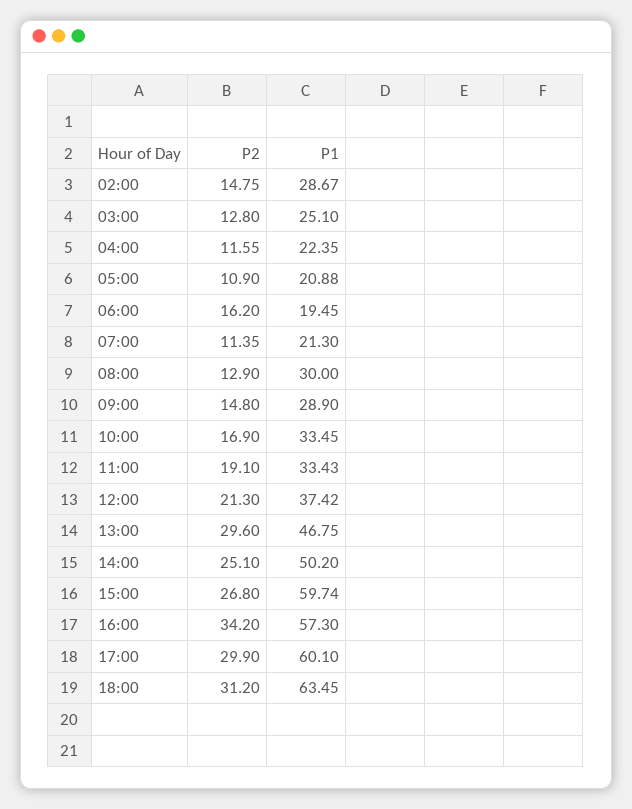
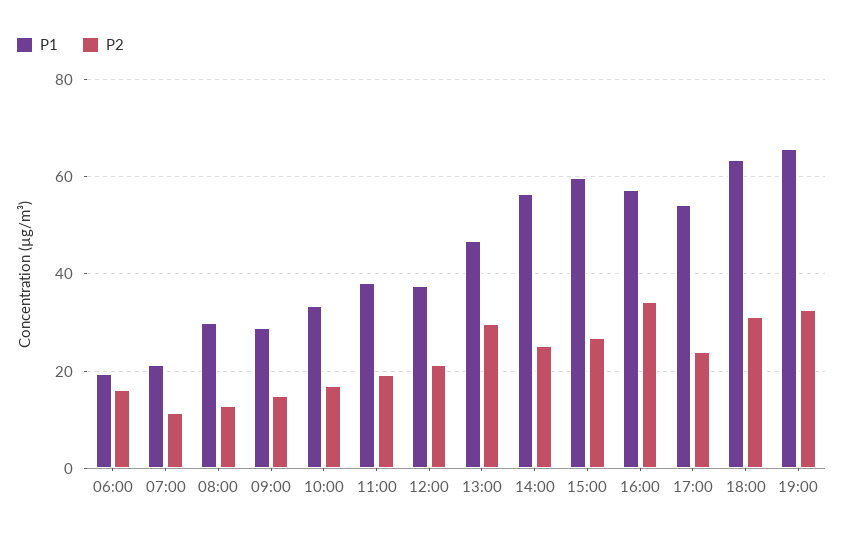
P2, 02:00: 14.75 -> none
P1, 02:00: 28.67 -> none
P2, 03:00: 12.8 -> none
P1, 03:00: 25.1 -> none
P2, 04:00: 11.55 -> none
P1, 04:00: 22.35 -> none
P2, 05:00: 10.9 -> none
P1, 05:00: 20.88 -> none
P1, 11:00: 33.43 -> 38
P1, 14:00: 50.2 -> 56
P2, 17:00: 29.9 -> 24
P1, 17:00: 60.1 -> 54
P1, 19:00: none -> 66
P2, 19:00: none -> 32

